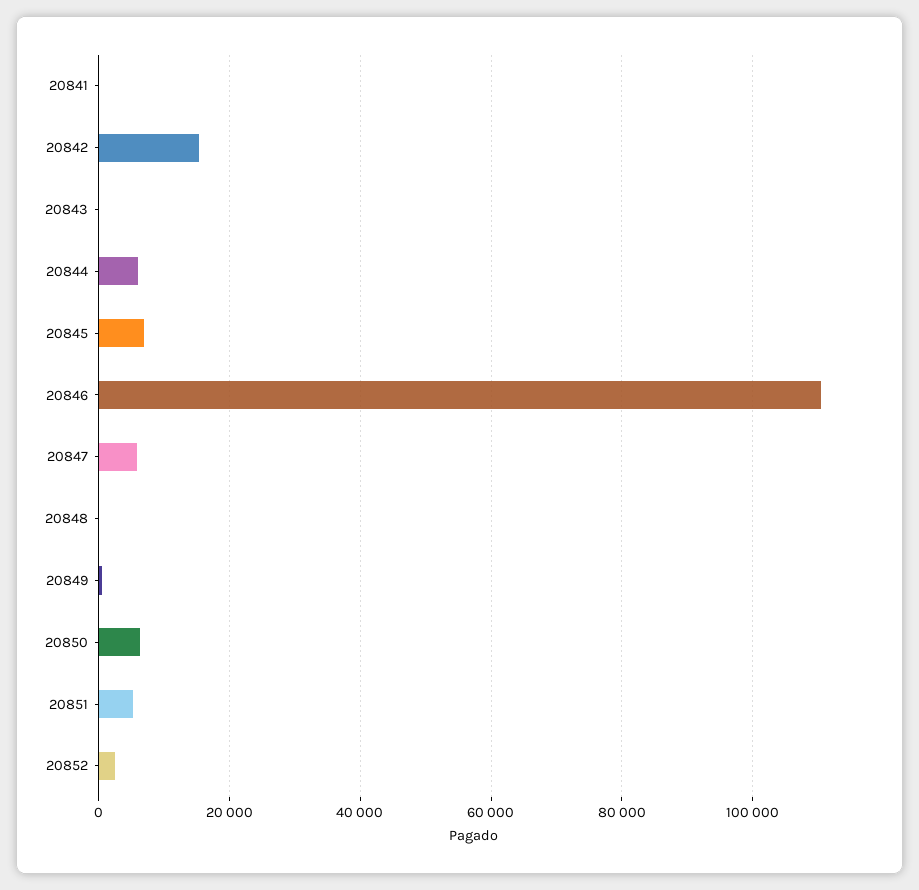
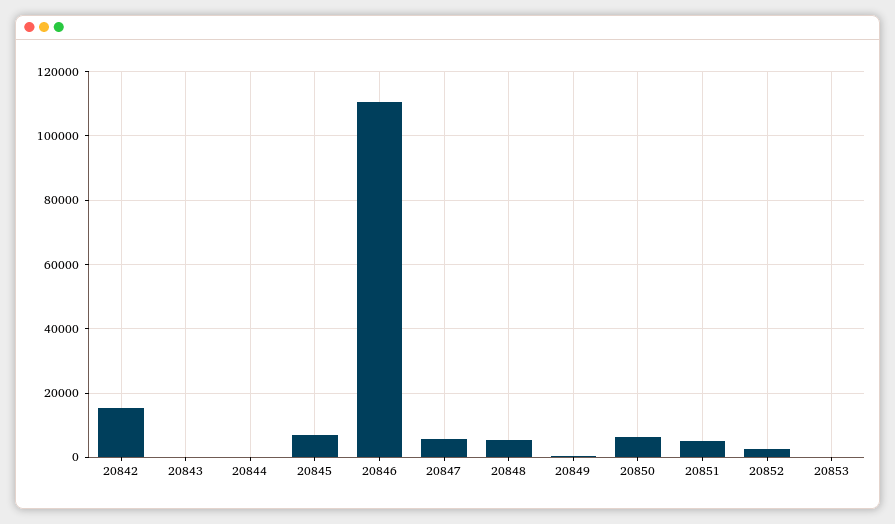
20841: 0 -> none
20844: 6000 -> 0
20848: 0 -> 6000
20853: none -> 0

